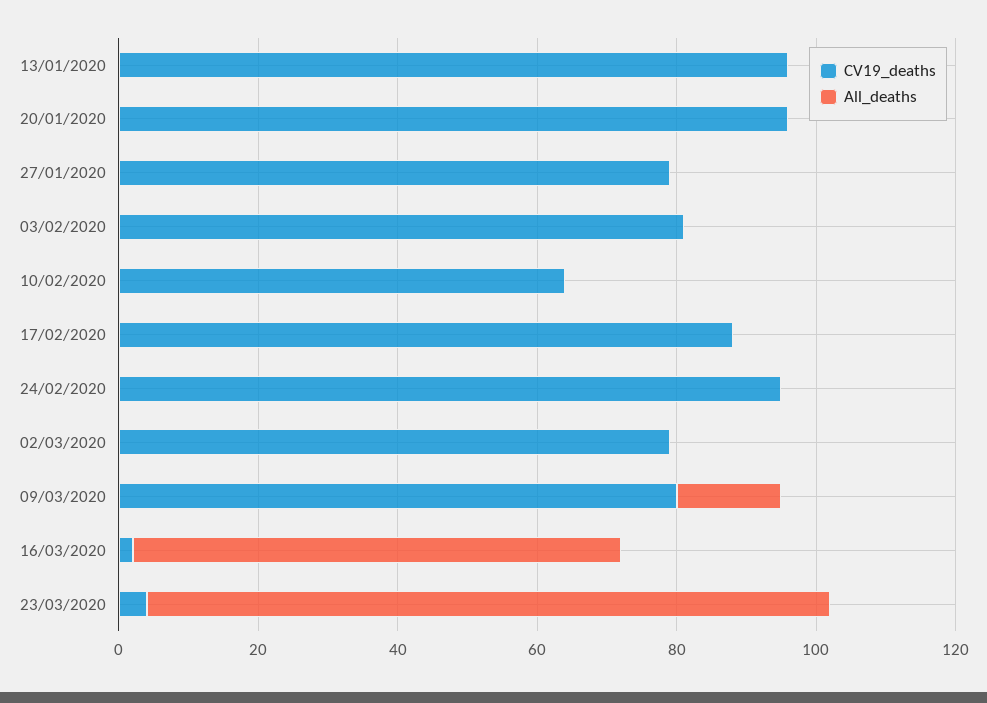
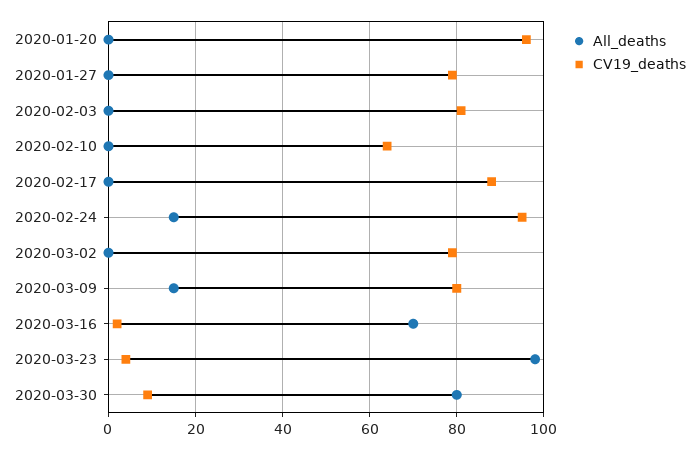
CV19_deaths, 13/01/2020: 95 -> none
All_deaths, 13/01/2020: 0 -> none
All_deaths, 24/02/2020: 0 -> 15
All_deaths, 2020-03-30: none -> 80
CV19_deaths, 2020-03-30: none -> 10

